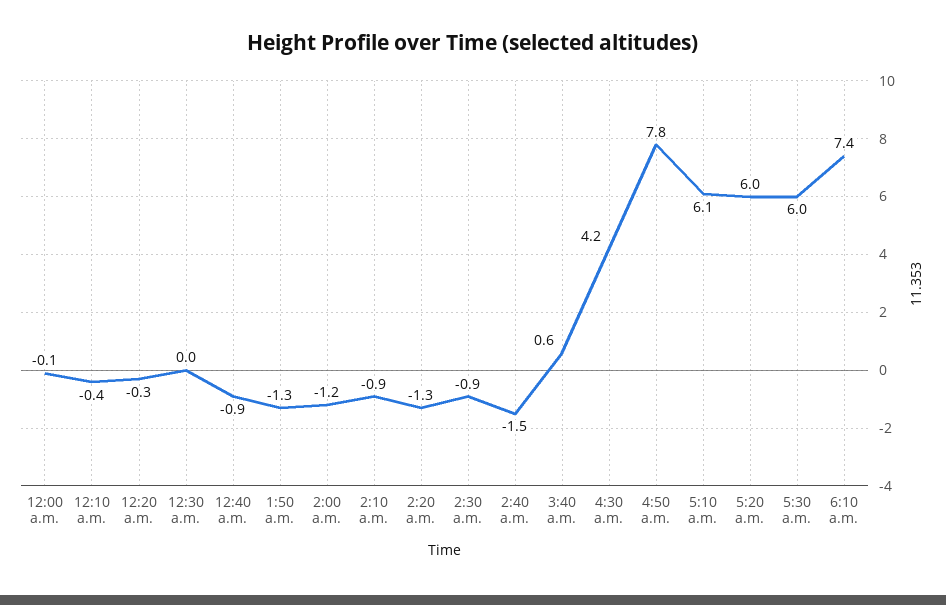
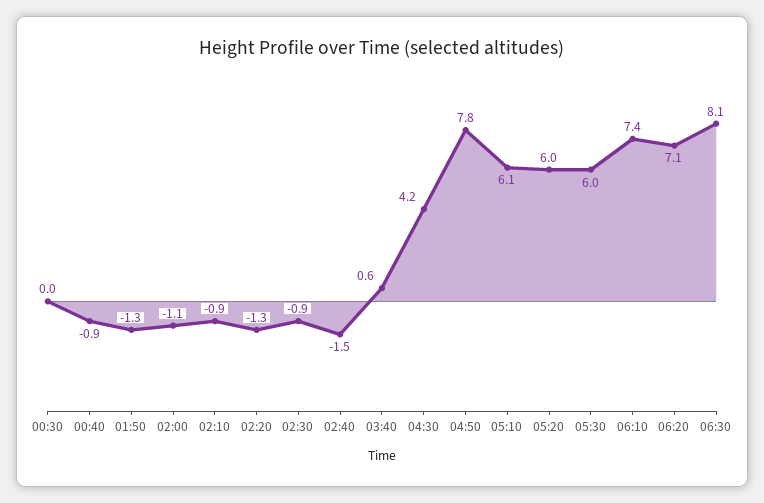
12:00 a.m.: -0.1 -> none
12:10 a.m.: -0.4 -> none
12:20 a.m.: -0.3 -> none
2:00 a.m.: -1.2 -> -1.1
06:20: none -> 7.1
06:30: none -> 8.1

